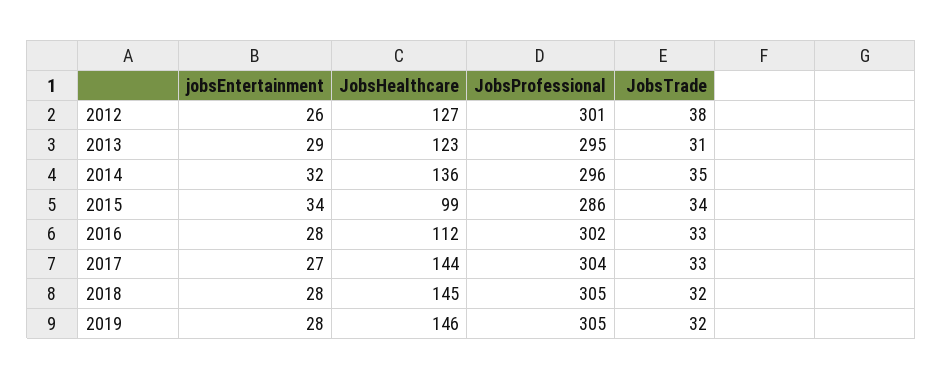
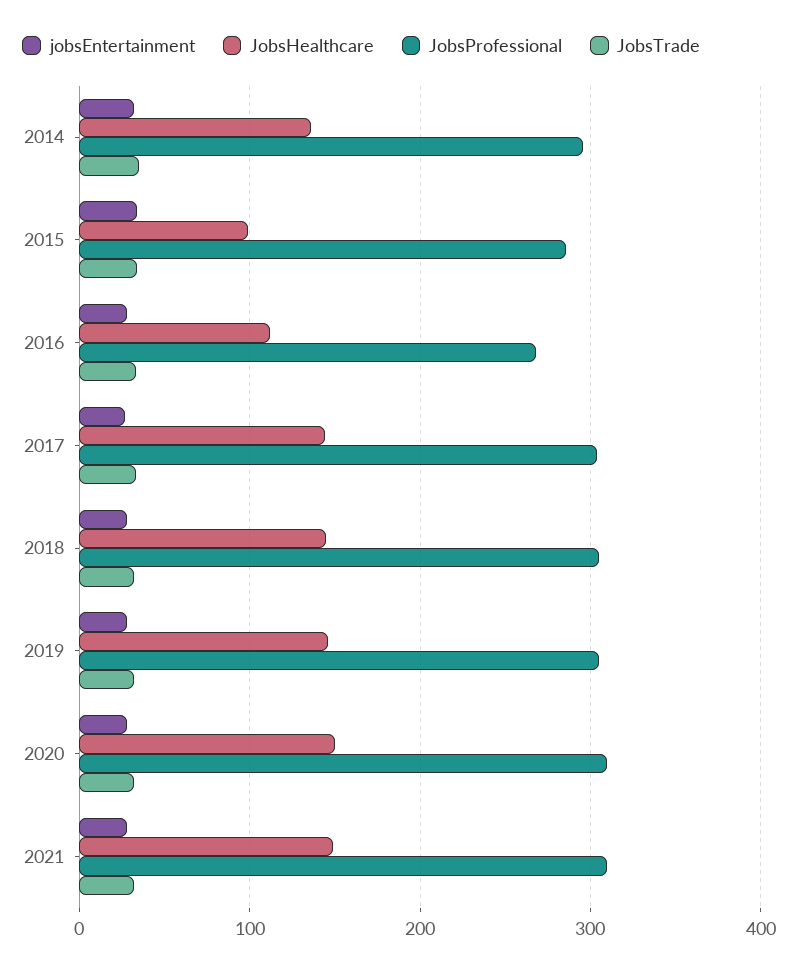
jobsEntertainment, 2012: 26 -> none
JobsHealthcare, 2012: 127 -> none
JobsProfessional, 2012: 301 -> none
JobsTrade, 2012: 38 -> none
jobsEntertainment, 2013: 29 -> none
JobsHealthcare, 2013: 123 -> none
JobsProfessional, 2013: 295 -> none
JobsTrade, 2013: 31 -> none
JobsProfessional, 2016: 302 -> 270
jobsEntertainment, 2020: none -> 30
JobsHealthcare, 2020: none -> 150
JobsProfessional, 2020: none -> 310
JobsTrade, 2020: none -> 30
jobsEntertainment, 2021: none -> 30
JobsHealthcare, 2021: none -> 150
JobsProfessional, 2021: none -> 310
JobsTrade, 2021: none -> 30

